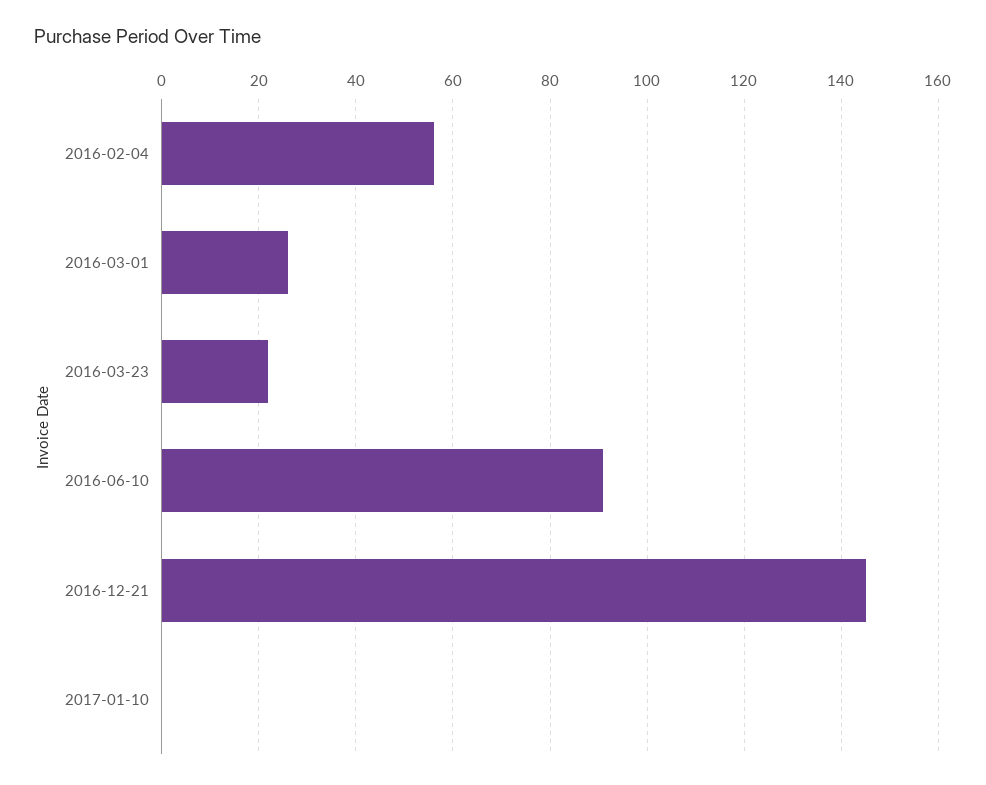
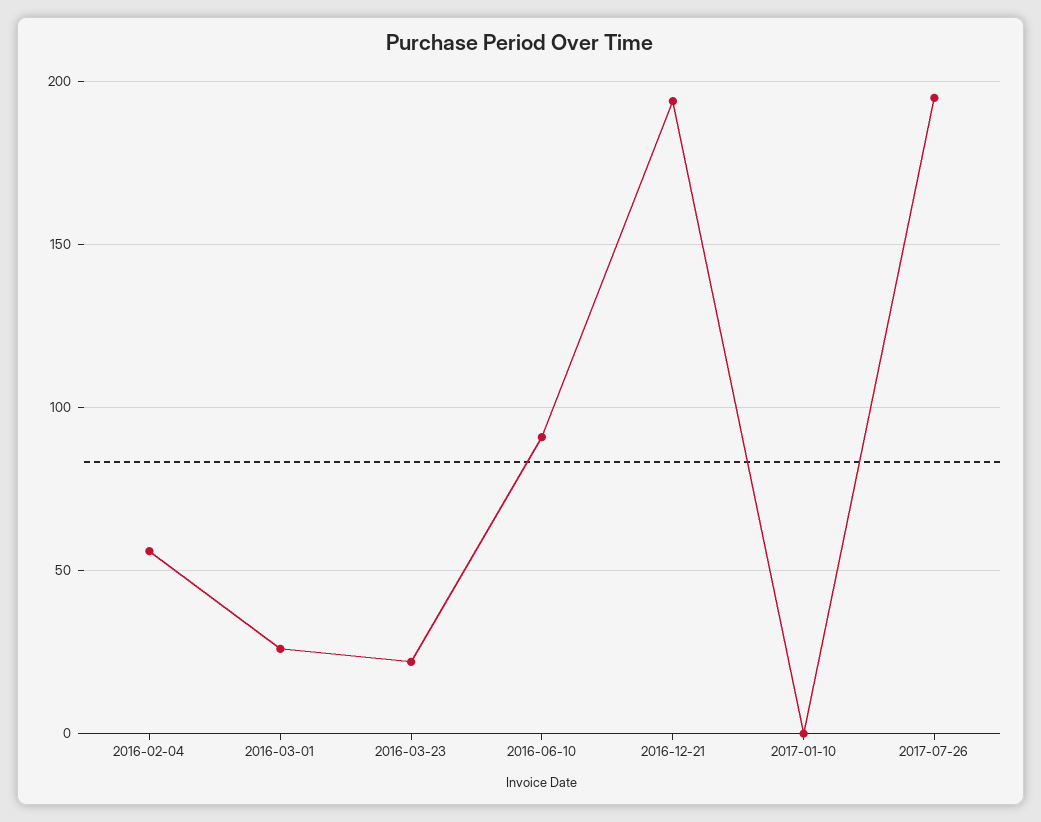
2016-12-21: 145 -> 195
2017-07-26: none -> 195

